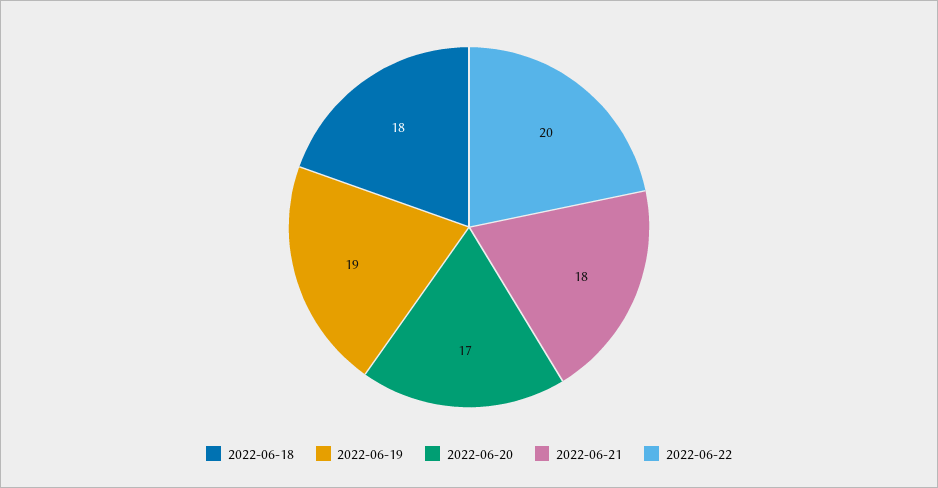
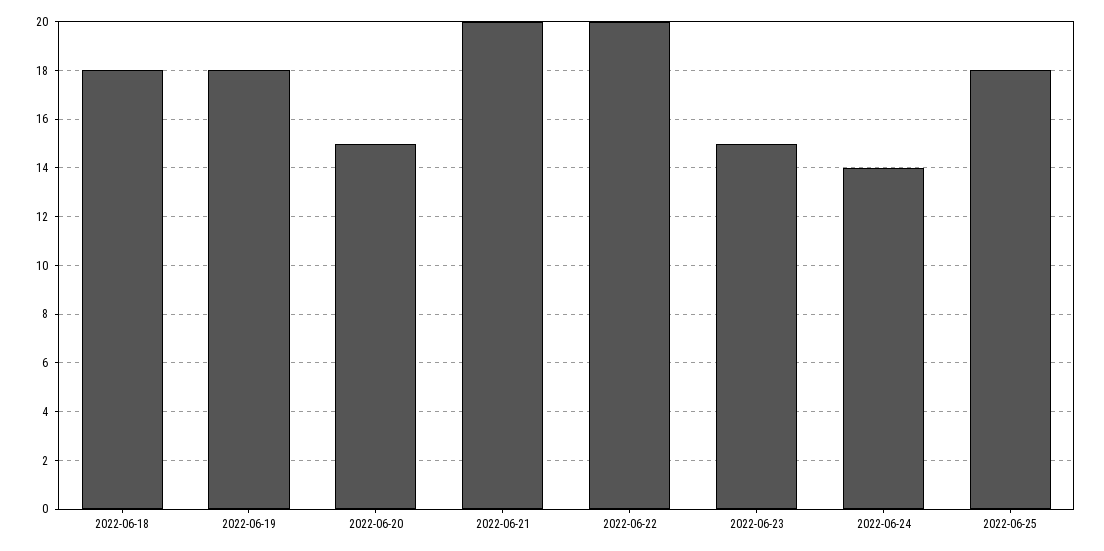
2022-06-19: 19 -> 18
2022-06-20: 17 -> 15
2022-06-21: 18 -> 20
2022-06-23: none -> 15
2022-06-24: none -> 14
2022-06-25: none -> 18

